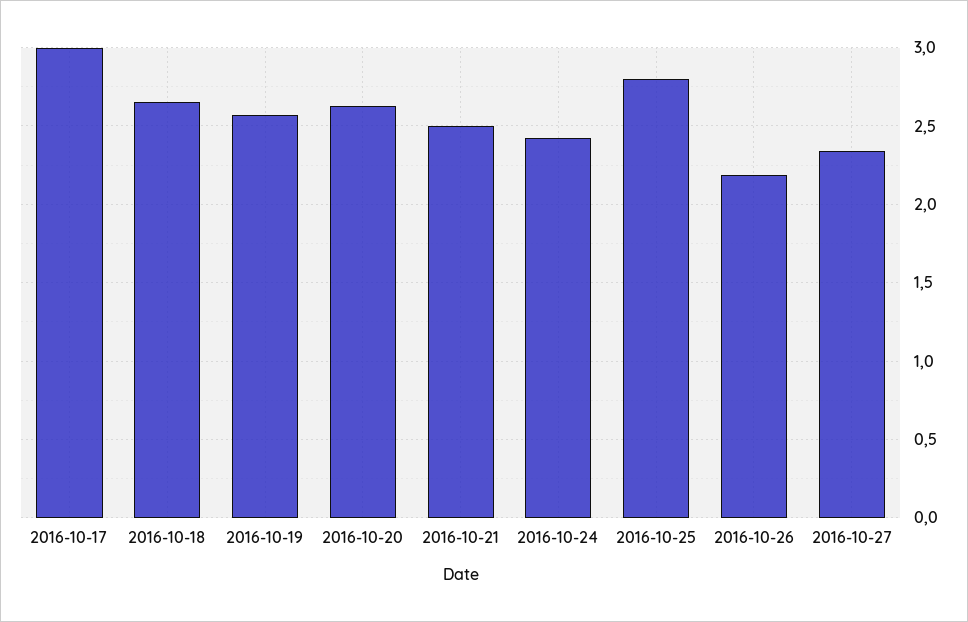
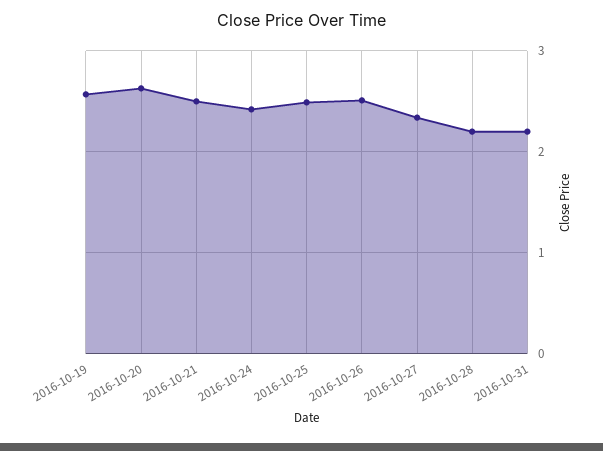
2016-10-17: 3 -> none
2016-10-18: 2.65 -> none
2016-10-25: 2.8 -> 2.5
2016-10-26: 2.2 -> 2.5
2016-10-28: none -> 2.2
2016-10-31: none -> 2.2

